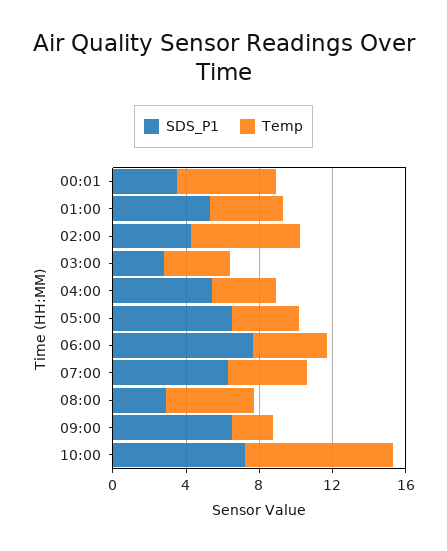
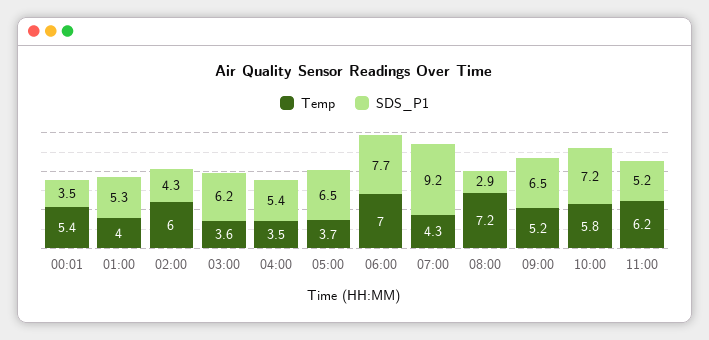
SDS_P1, 03:00: 3 -> 6.2
Temp, 06:00: 4 -> 7
SDS_P1, 07:00: 6 -> 9.2
Temp, 08:00: 5 -> 7.2
Temp, 09:00: 2 -> 5.2
Temp, 10:00: 8 -> 5.8
Temp, 11:00: none -> 6.2
SDS_P1, 11:00: none -> 5.2

